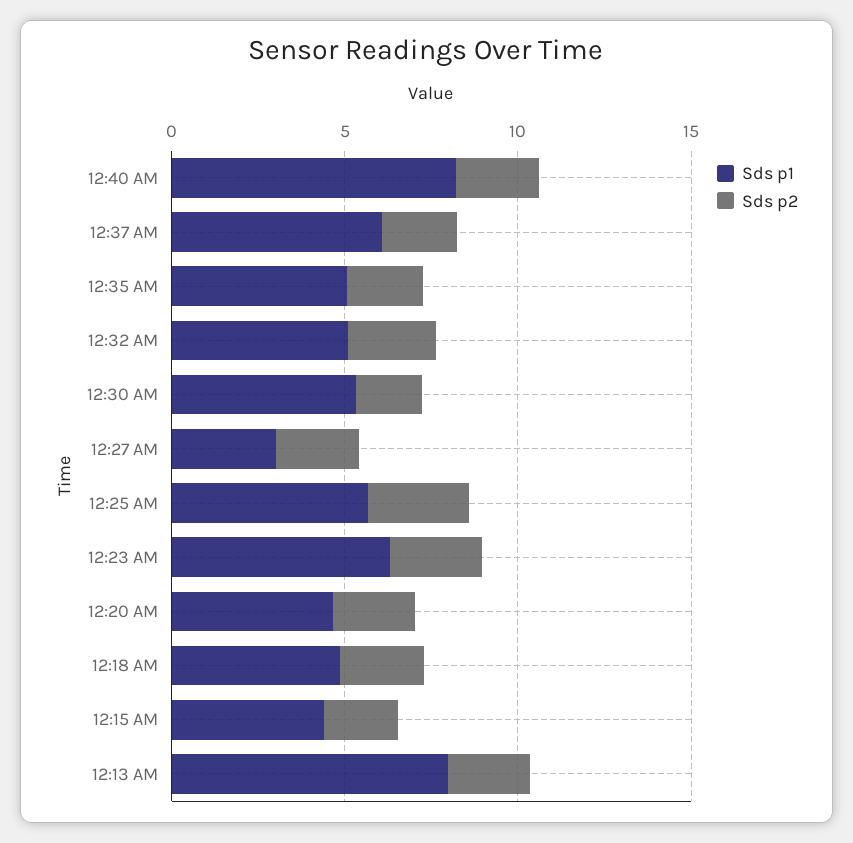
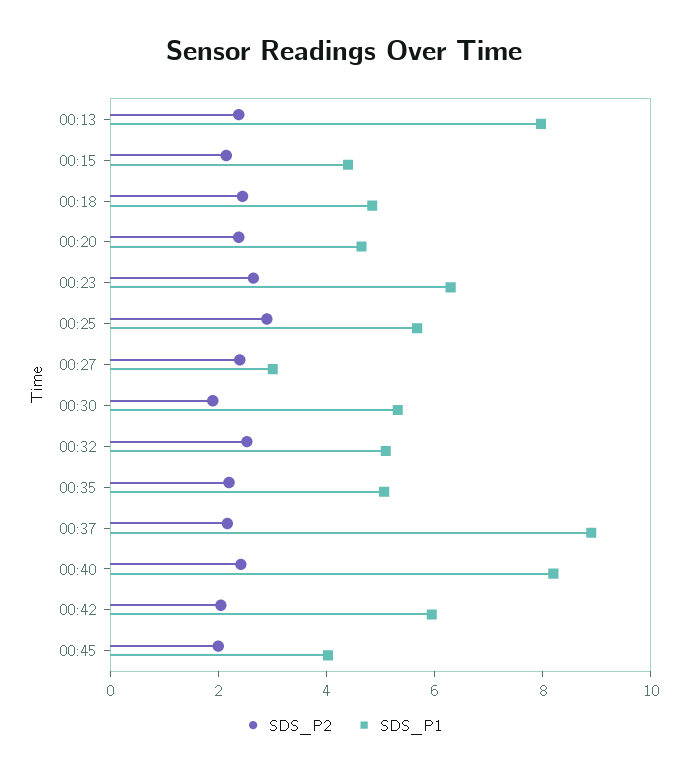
Sds p1, 12:37 AM: 6 -> 9
Sds p2, 00:42: none -> 2
Sds p1, 00:42: none -> 6
Sds p2, 00:45: none -> 2
Sds p1, 00:45: none -> 4

